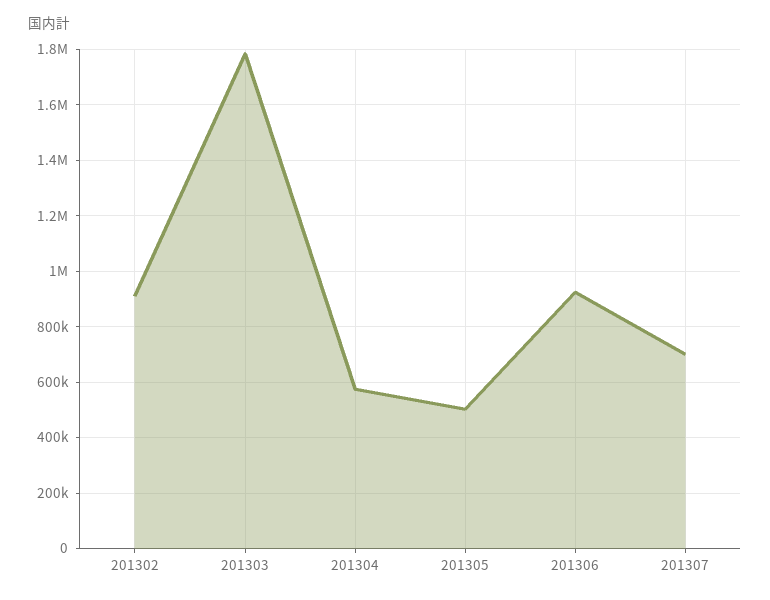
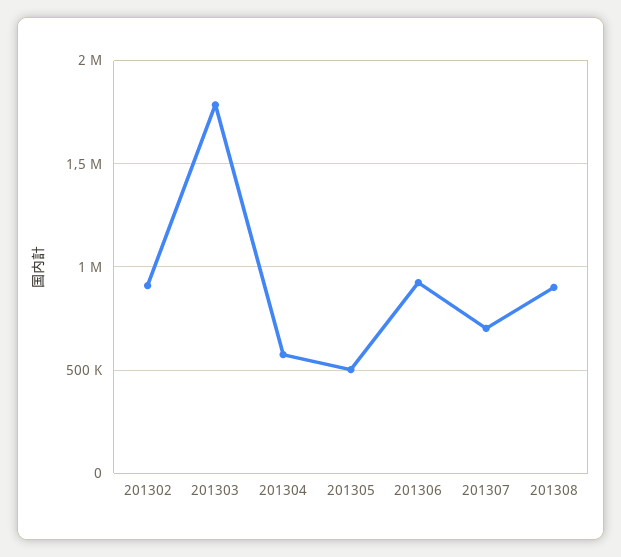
201308: none -> 900000

